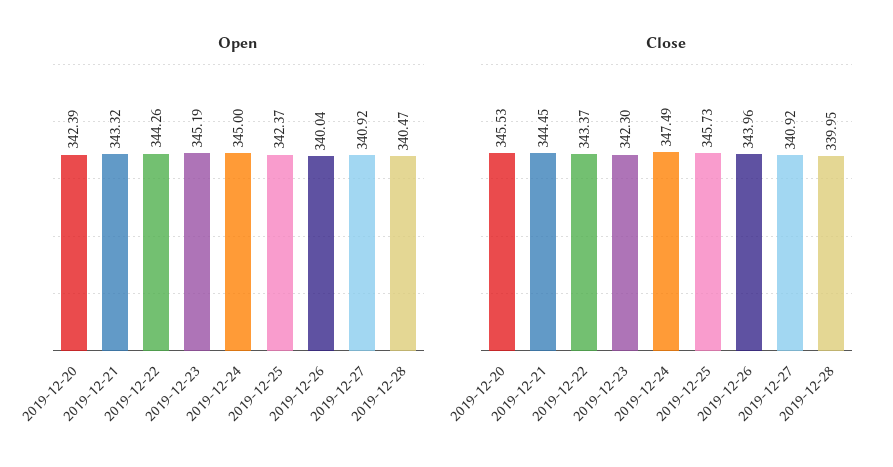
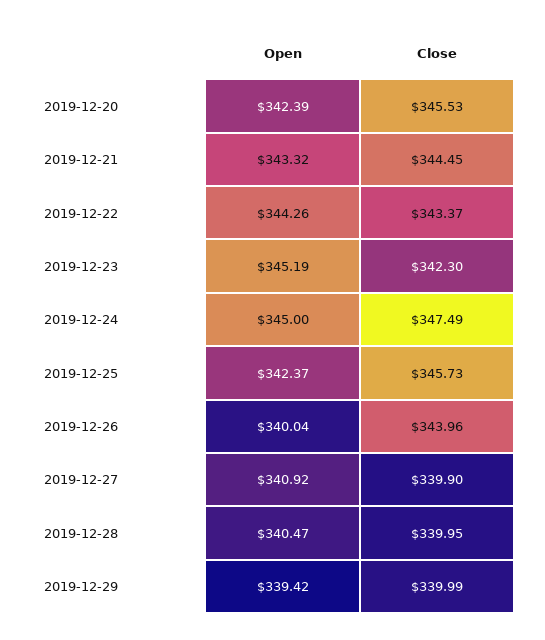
Close, 2019-12-27: 340.92 -> 339.9
Open, 2019-12-29: none -> 339.42
Close, 2019-12-29: none -> 339.99

